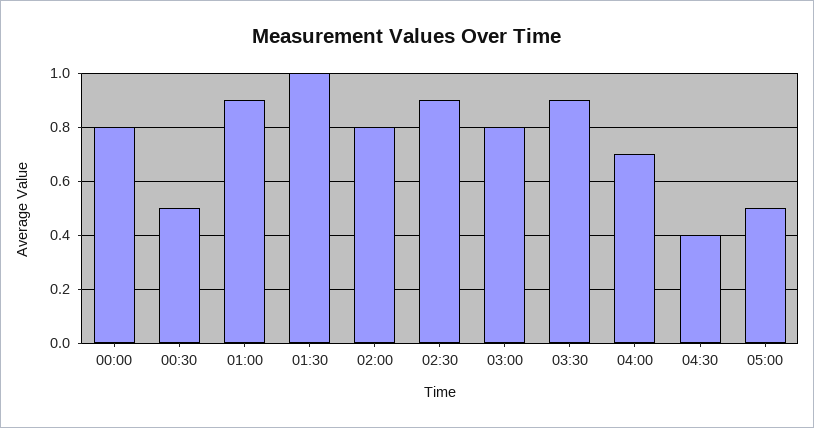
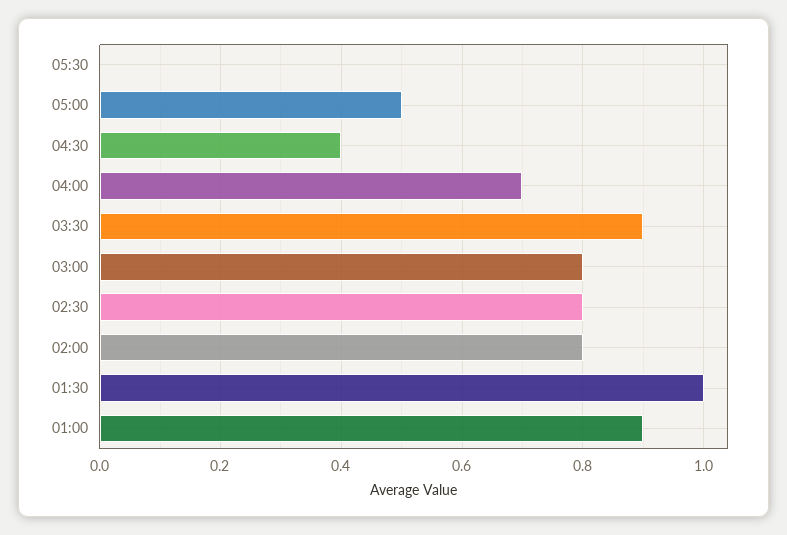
00:00: 0.8 -> none
00:30: 0.5 -> none
02:30: 0.9 -> 0.8
05:30: none -> 0

